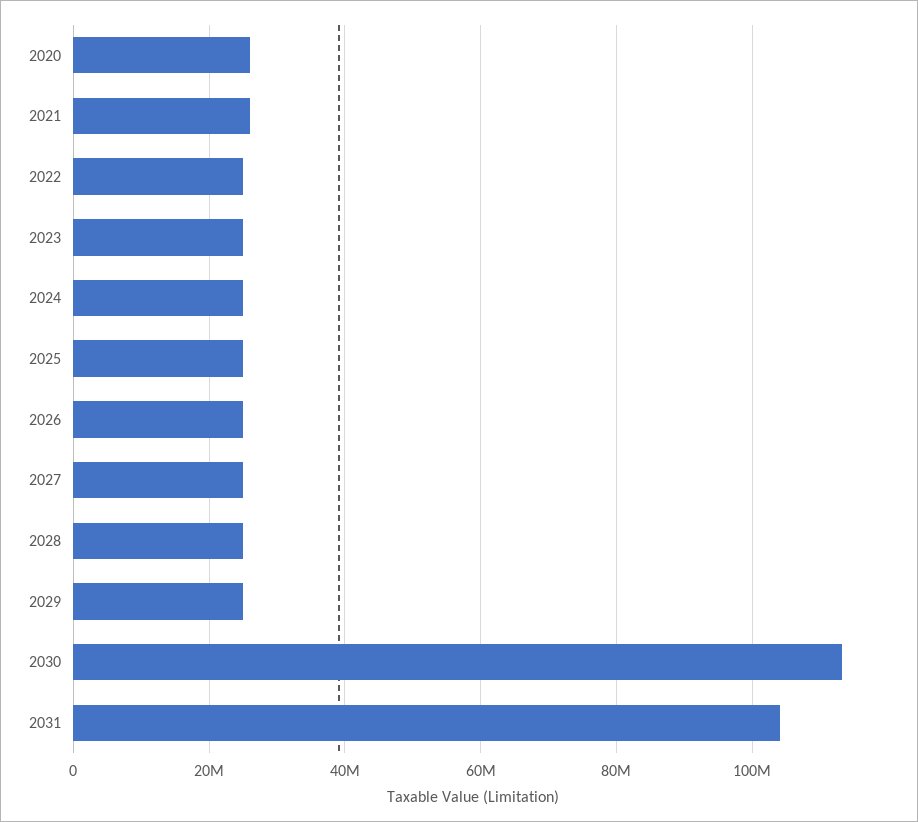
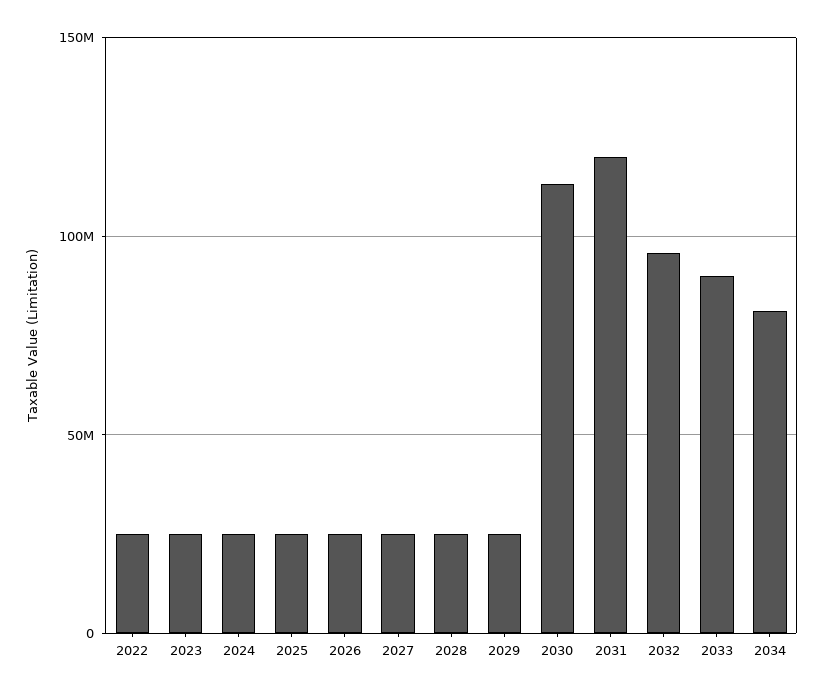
2020: 26000000 -> none
2021: 26000000 -> none
2031: 104000000 -> 120000000
2032: none -> 95000000
2033: none -> 90000000
2034: none -> 80000000

